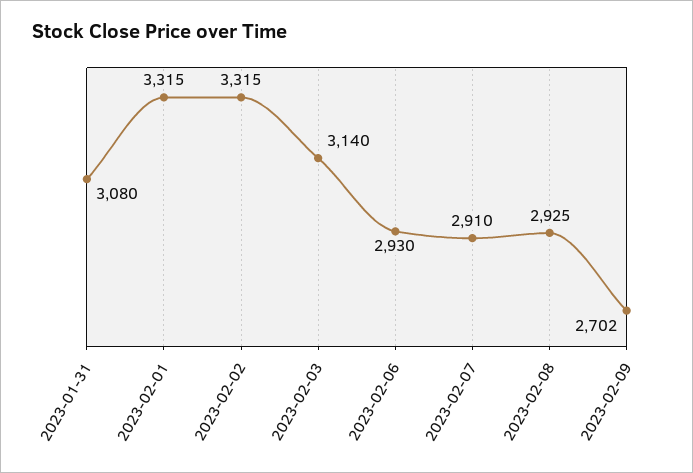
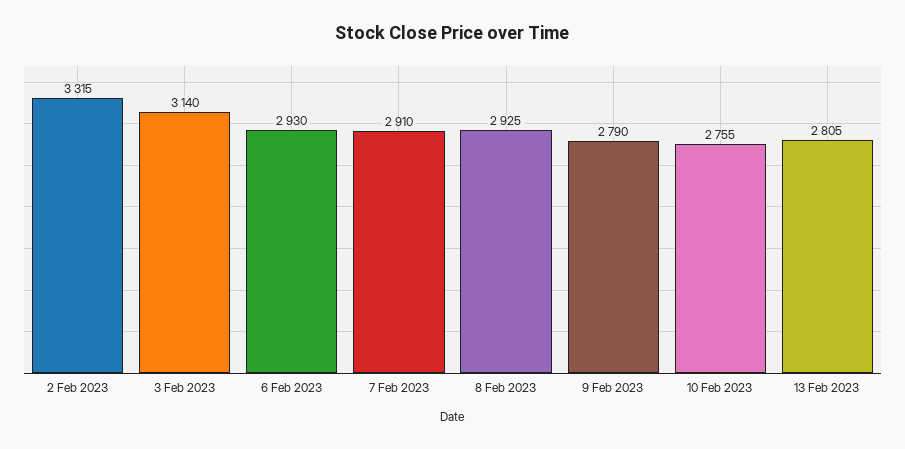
2023-01-31: 3080 -> none
2023-02-01: 3315 -> none
2023-02-09: 2702 -> 2790
10 Feb 2023: none -> 2755
13 Feb 2023: none -> 2805

